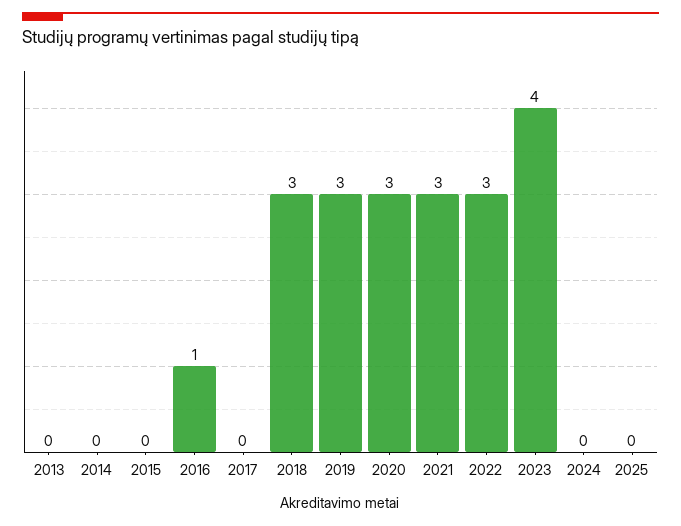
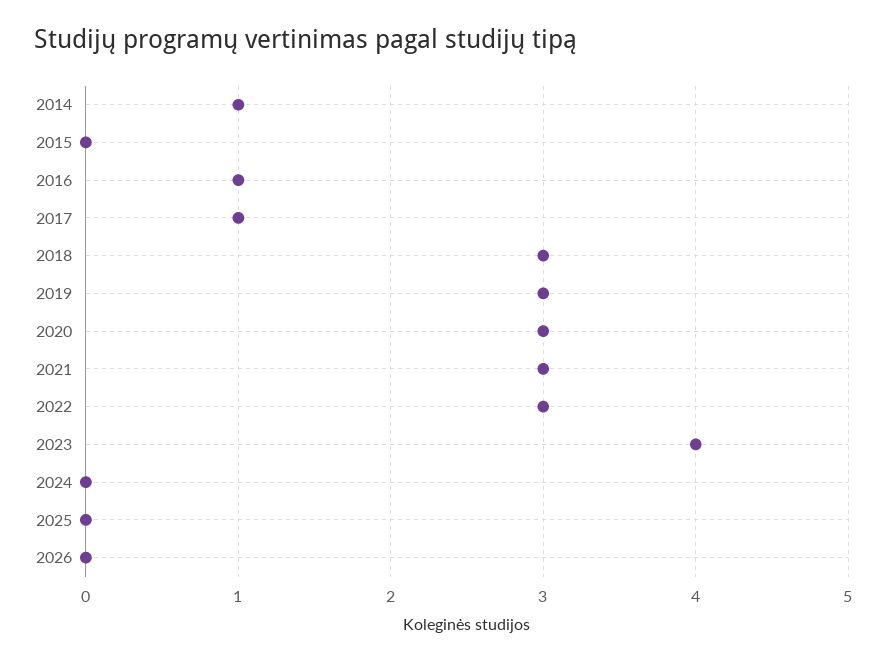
2013: 0 -> none
2014: 0 -> 1
2017: 0 -> 1
2026: none -> 0

